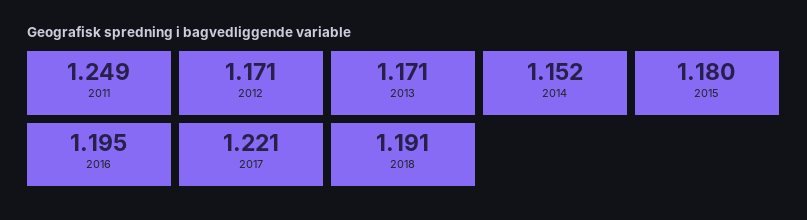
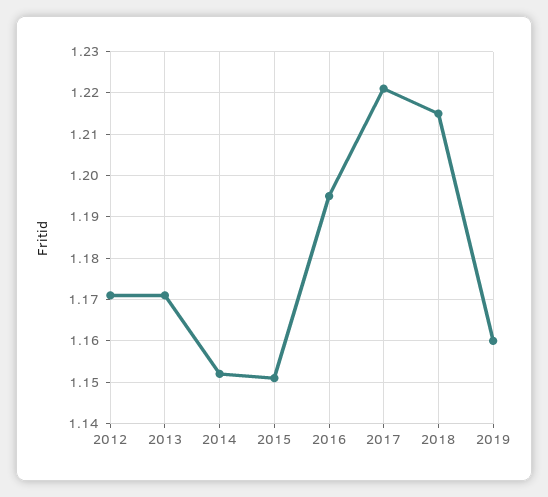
2011: 1.249 -> none
2015: 1.18 -> 1.15
2018: 1.191 -> 1.215
2019: none -> 1.16

